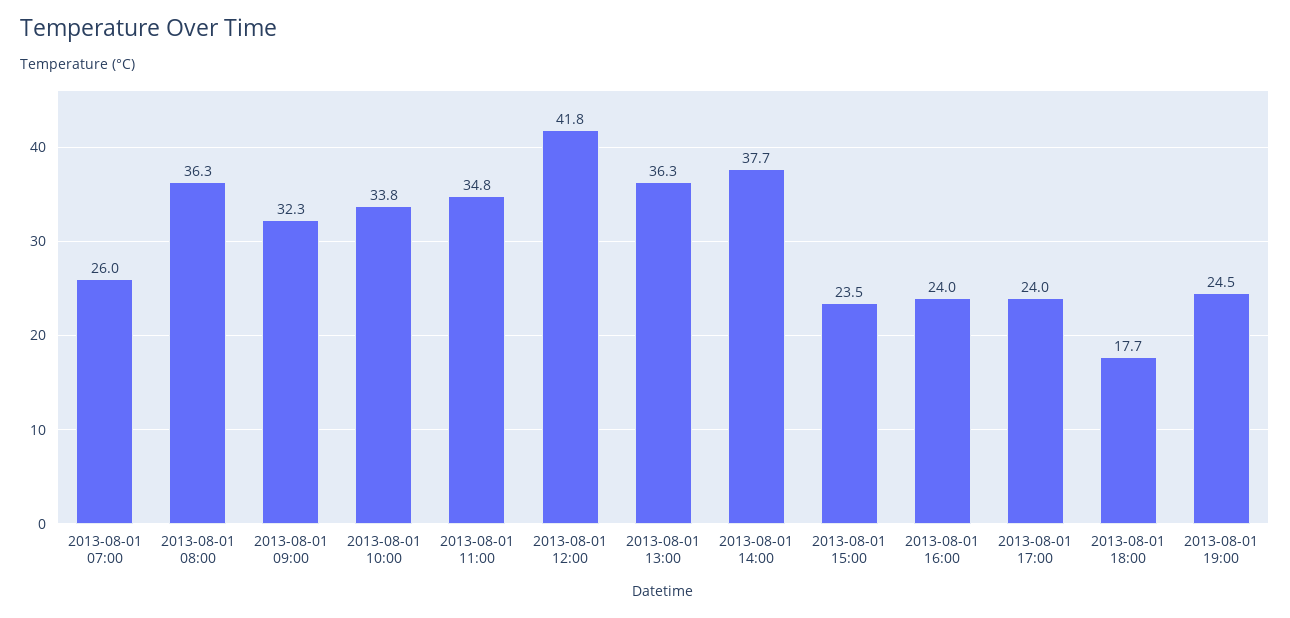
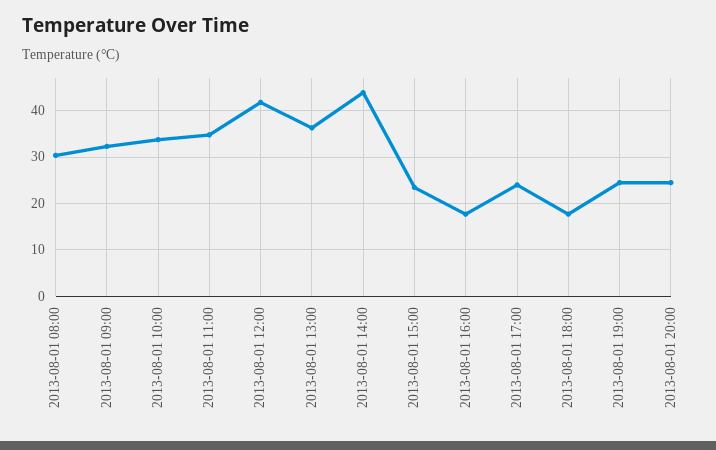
2013-08-01 07:00: 26 -> none
2013-08-01 08:00: 36.3 -> 30
2013-08-01 14:00: 37.7 -> 44
2013-08-01 16:00: 24 -> 18
2013-08-01 20:00: none -> 24

